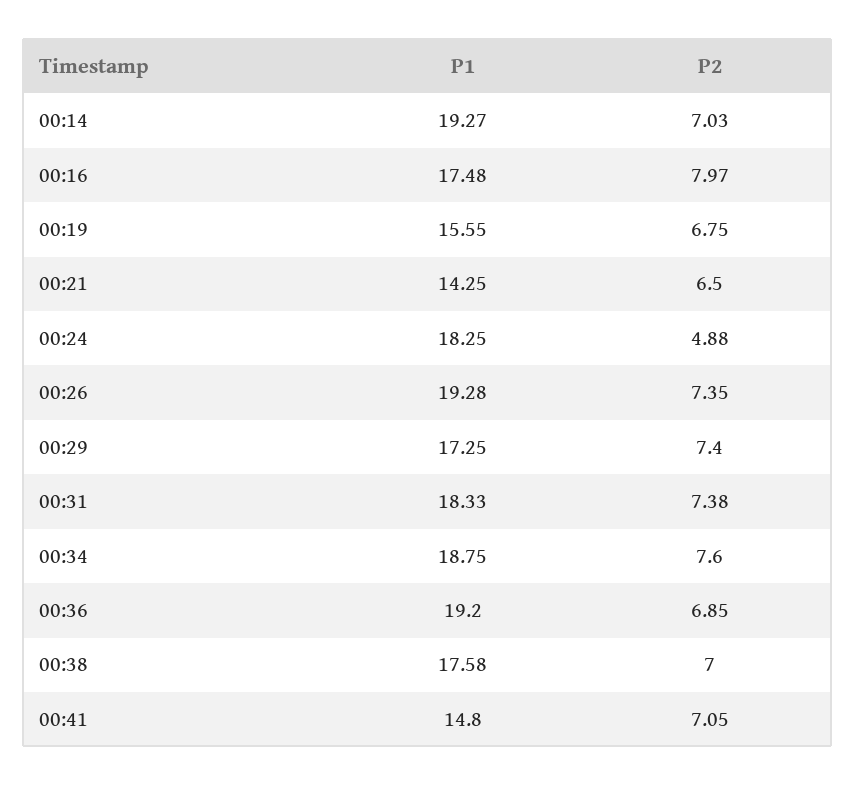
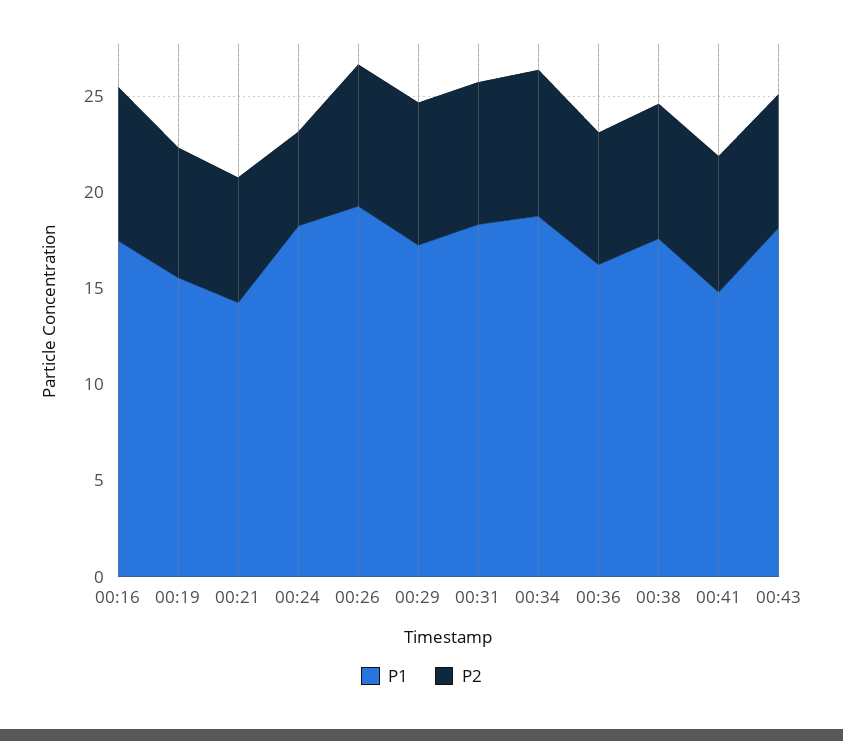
P1, 00:14: 19.27 -> none
P2, 00:14: 7.03 -> none
P1, 00:36: 19.2 -> 16
P1, 00:43: none -> 18
P2, 00:43: none -> 7

